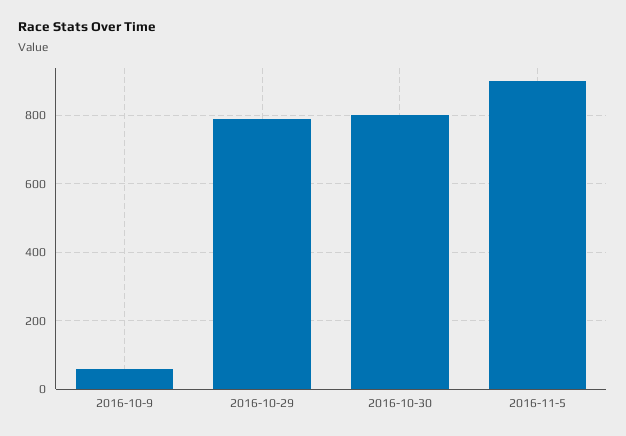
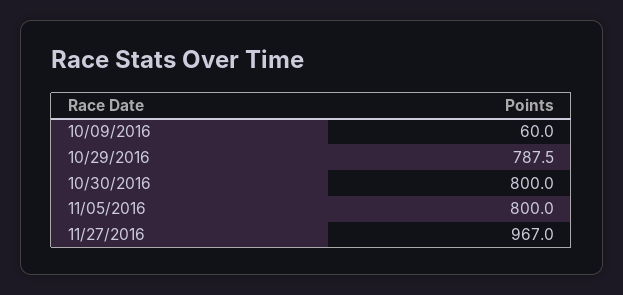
2016-11-5: 900 -> 800
11/27/2016: none -> 967

